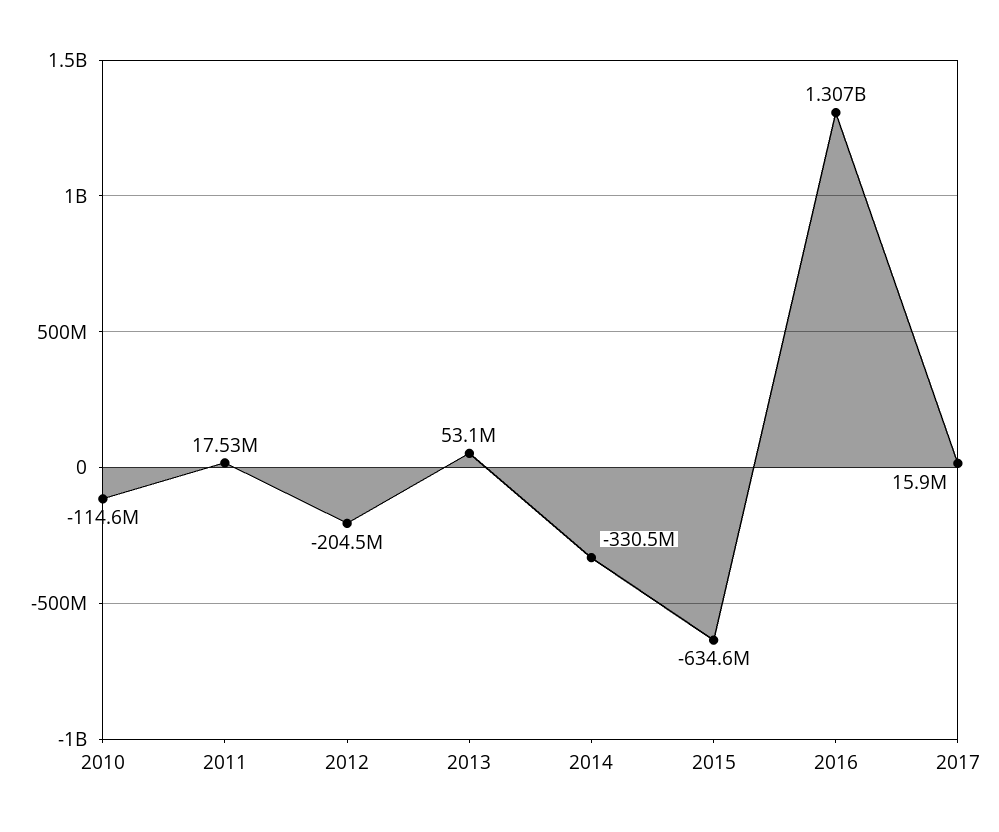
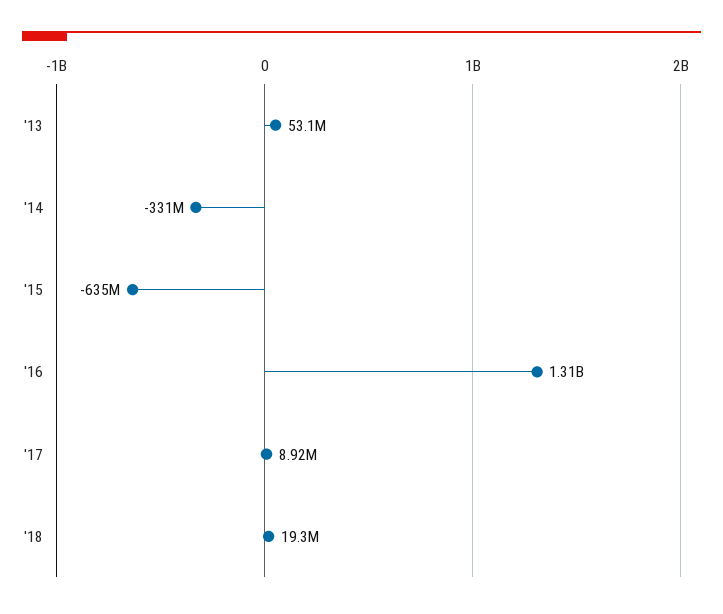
2010: -114600000 -> none
2011: 17530000 -> none
2012: -204500000 -> none
2017: 15900000 -> 8920000
'18: none -> 19300000

